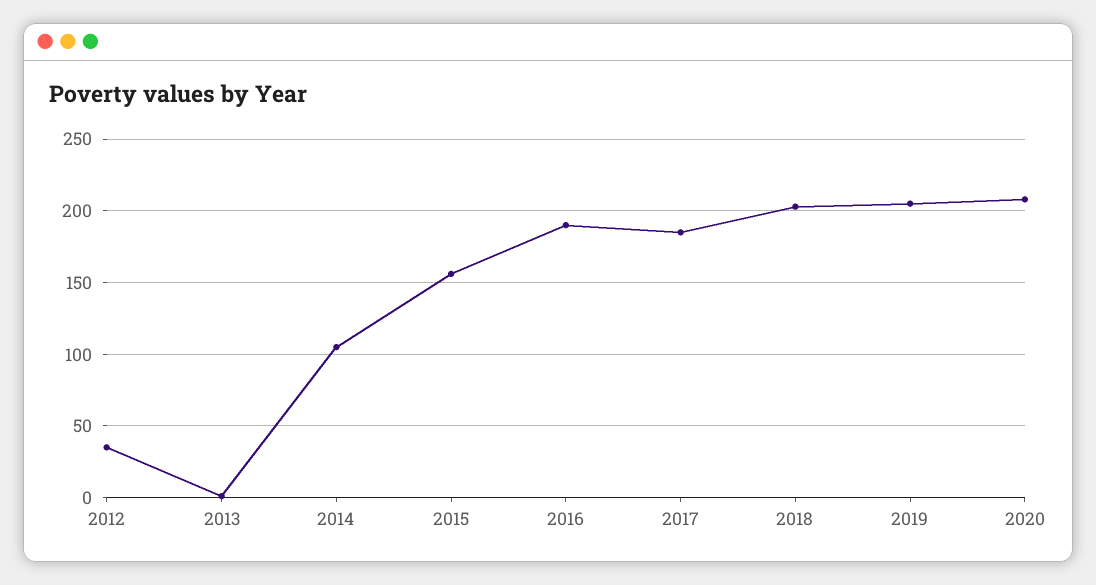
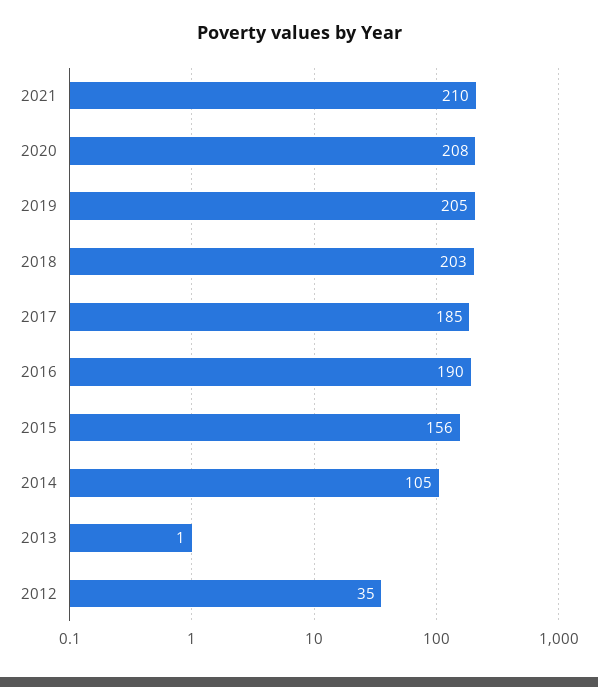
2021: none -> 210

